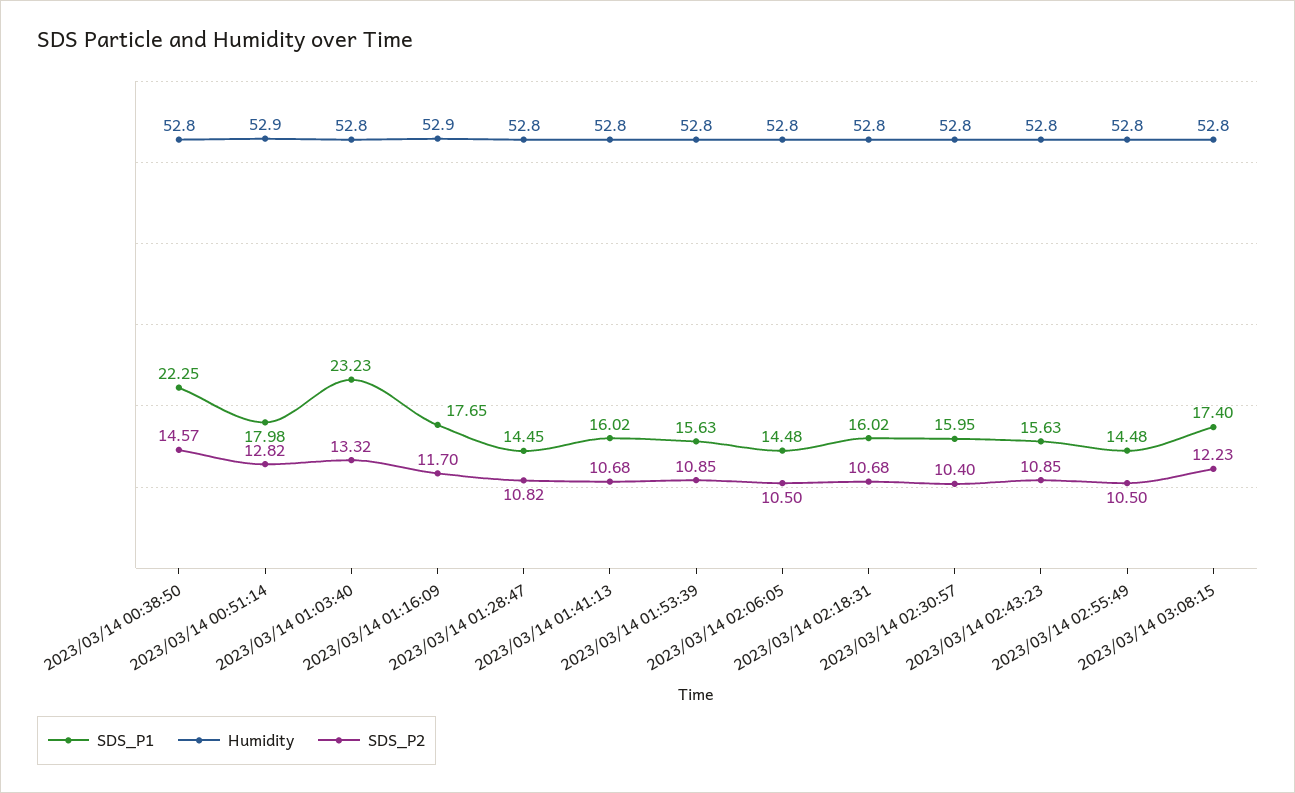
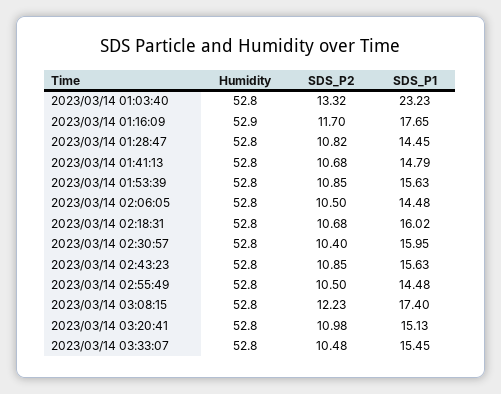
SDS_P1, 2023/03/14 00:38:50: 22.25 -> none
Humidity, 2023/03/14 00:38:50: 52.8 -> none
SDS_P2, 2023/03/14 00:38:50: 14.57 -> none
SDS_P1, 2023/03/14 00:51:14: 17.98 -> none
Humidity, 2023/03/14 00:51:14: 52.9 -> none
SDS_P2, 2023/03/14 00:51:14: 12.82 -> none
SDS_P1, 2023/03/14 01:41:13: 16.02 -> 14.79
Humidity, 2023/03/14 03:20:41: none -> 52.8
SDS_P2, 2023/03/14 03:20:41: none -> 10.98
SDS_P1, 2023/03/14 03:20:41: none -> 15.13
Humidity, 2023/03/14 03:33:07: none -> 52.8
SDS_P2, 2023/03/14 03:33:07: none -> 10.48
SDS_P1, 2023/03/14 03:33:07: none -> 15.45

